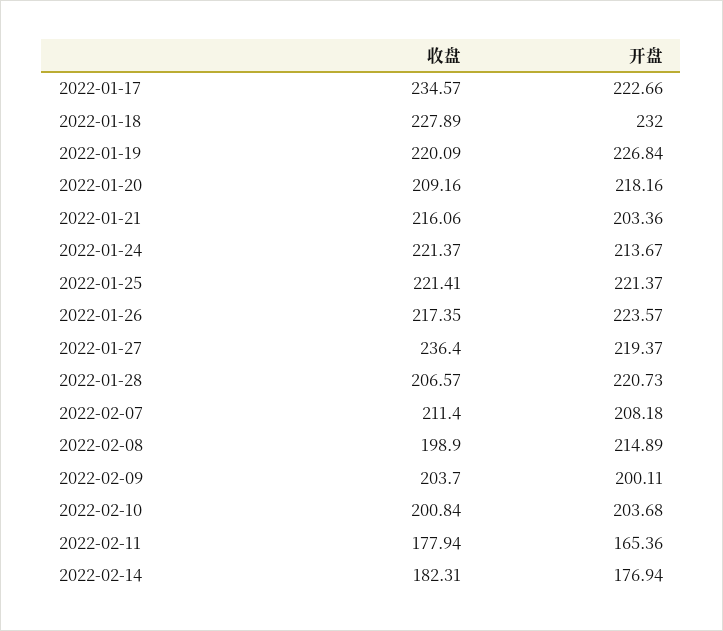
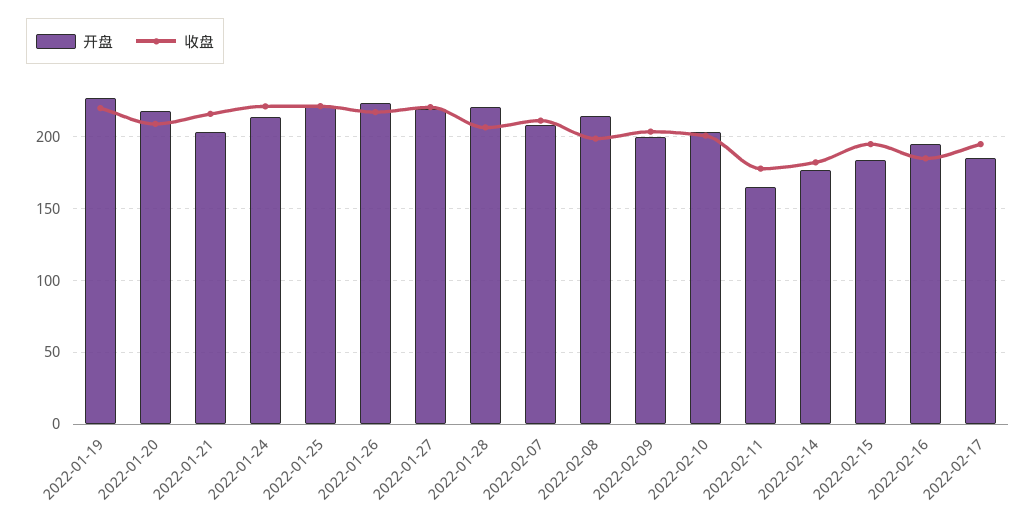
收盘, 2022-01-17: 234.57 -> none
开盘, 2022-01-17: 222.66 -> none
收盘, 2022-01-18: 227.89 -> none
开盘, 2022-01-18: 232 -> none
收盘, 2022-01-27: 236.4 -> 220
开盘, 2022-02-15: none -> 185
收盘, 2022-02-15: none -> 195
开盘, 2022-02-16: none -> 195
收盘, 2022-02-16: none -> 185
开盘, 2022-02-17: none -> 185
收盘, 2022-02-17: none -> 195

